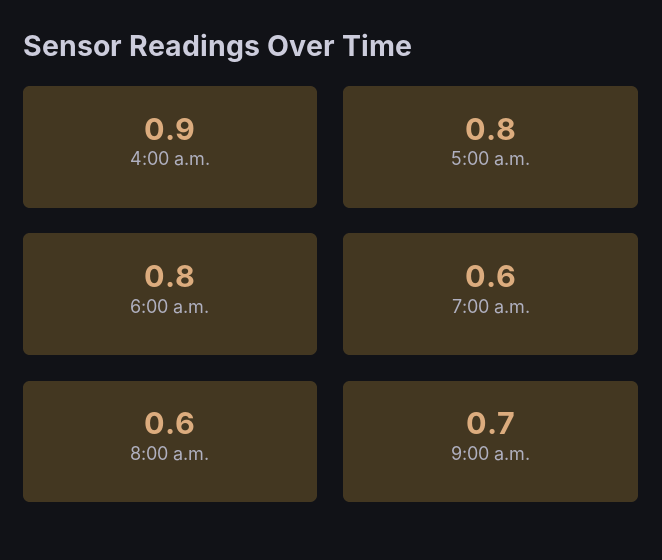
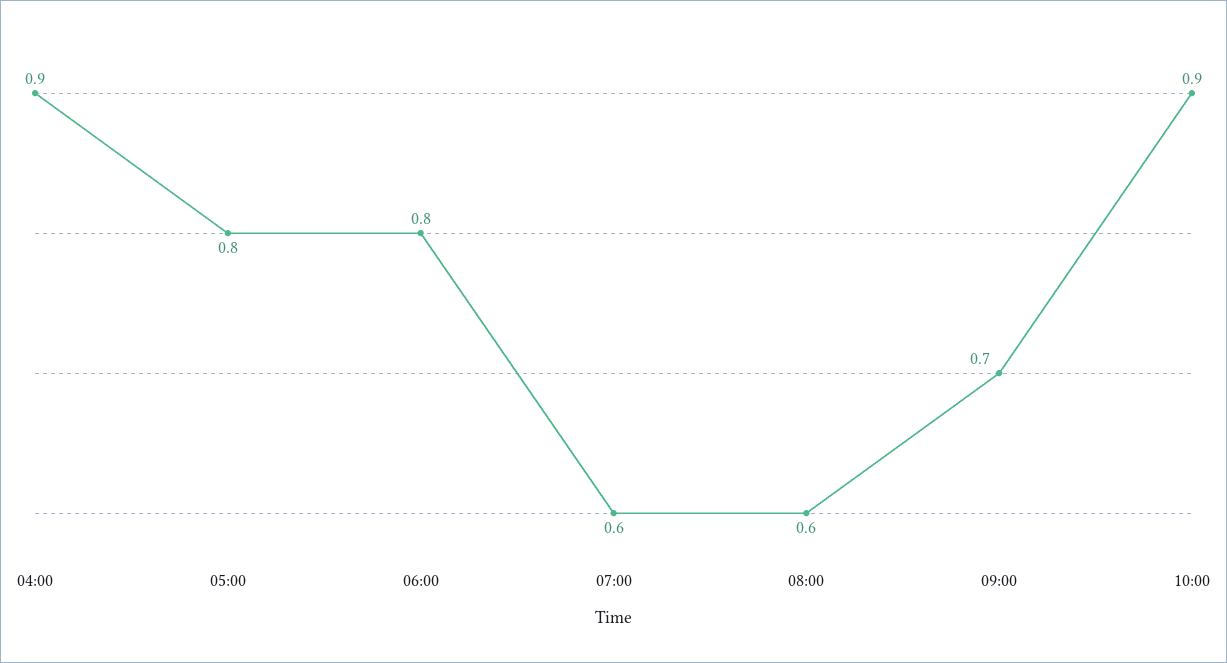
10:00: none -> 0.9

